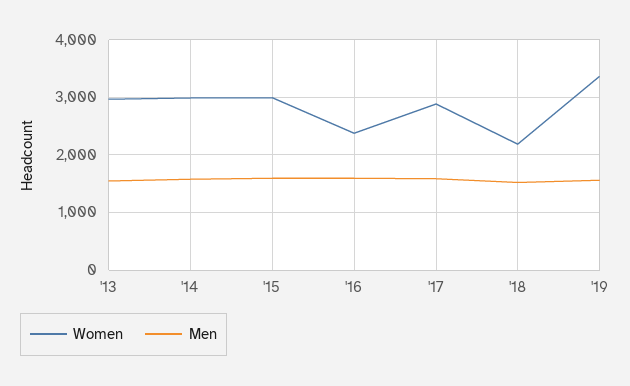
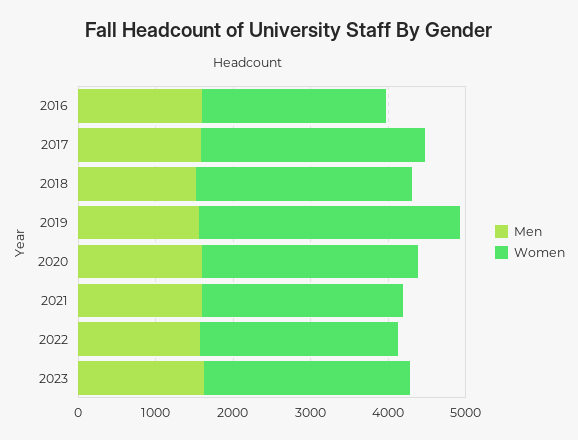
Women, '13: 3000 -> none
Men, '13: 1600 -> none
Women, '14: 3000 -> none
Men, '14: 1600 -> none
Women, '15: 3000 -> none
Men, '15: 1600 -> none
Women, '18: 2200 -> 2800
Men, 2020: none -> 1600
Women, 2020: none -> 2800
Men, 2021: none -> 1600
Women, 2021: none -> 2600
Men, 2022: none -> 1600
Women, 2022: none -> 2600
Men, 2023: none -> 1600
Women, 2023: none -> 2600

